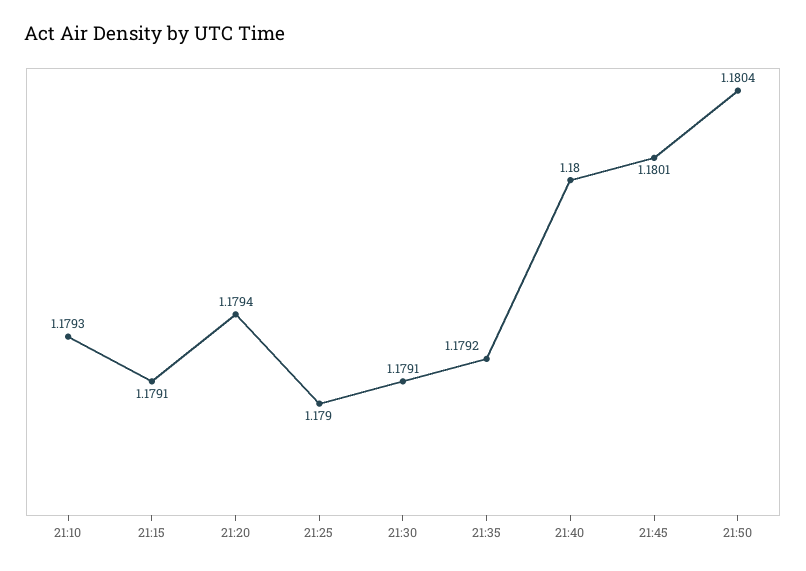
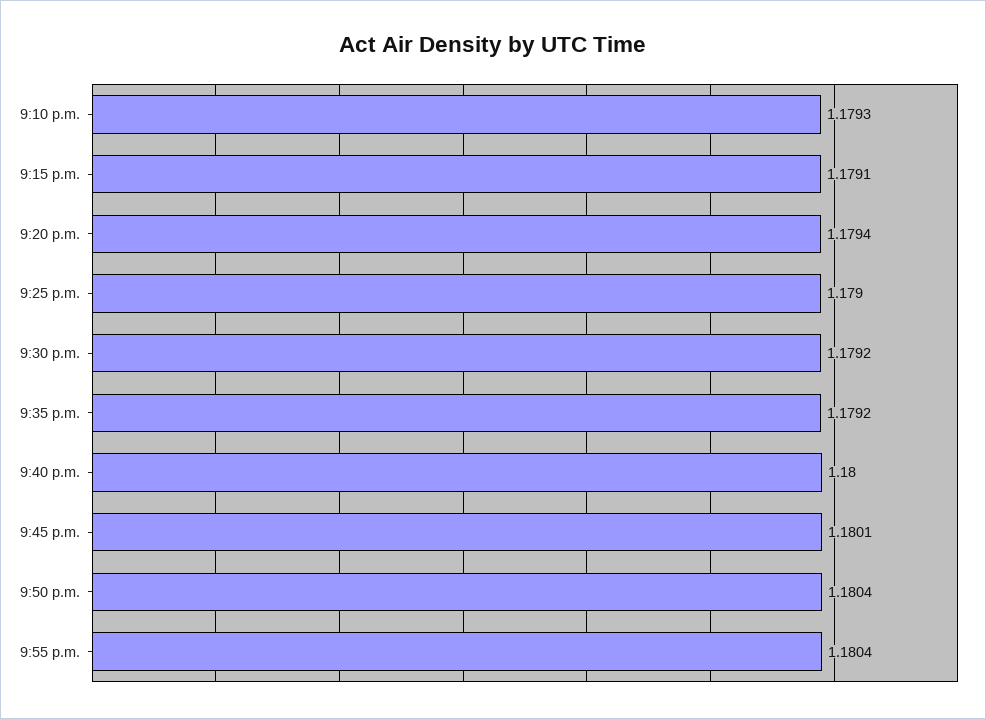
21:30: 1.1791 -> 1.1792
9:55 p.m.: none -> 1.1804

